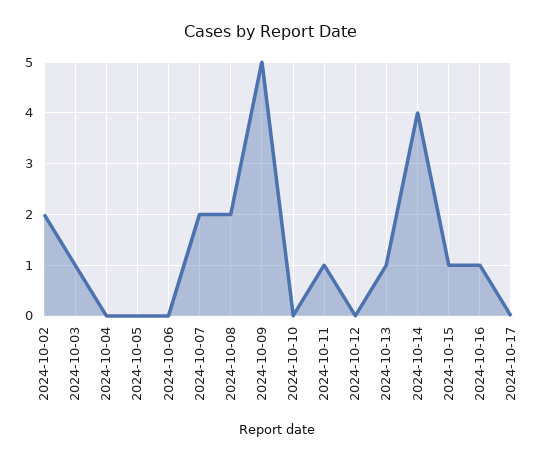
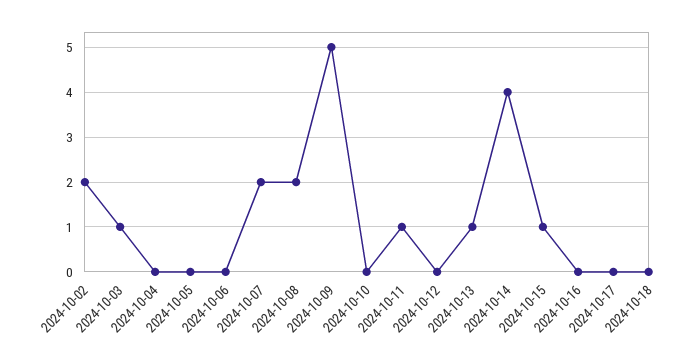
2024-10-16: 1 -> 0
2024-10-18: none -> 0

